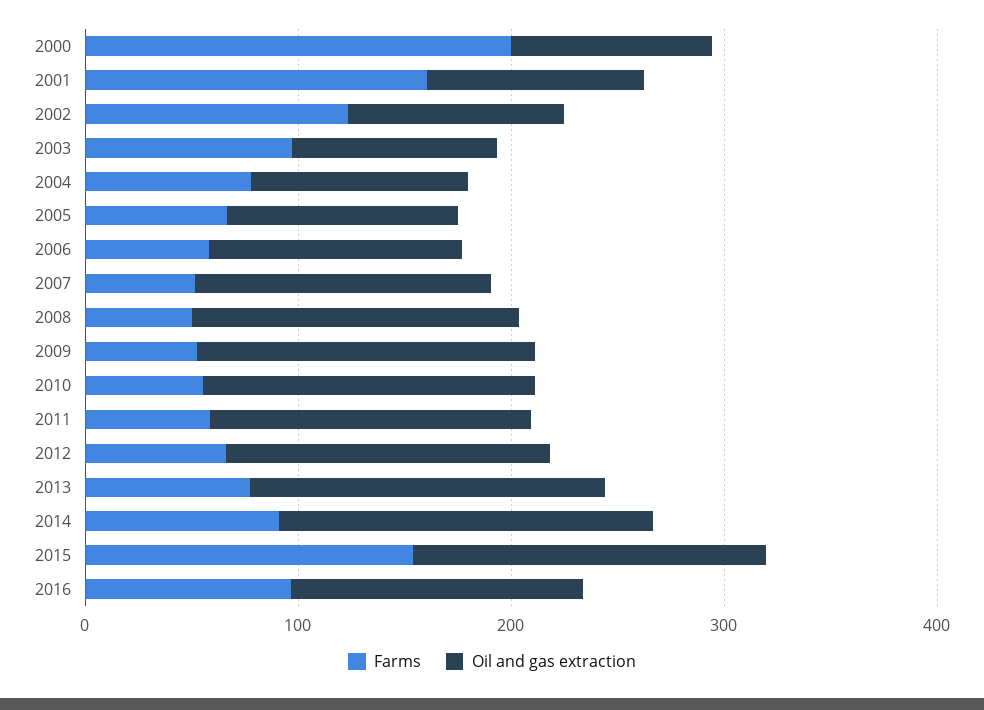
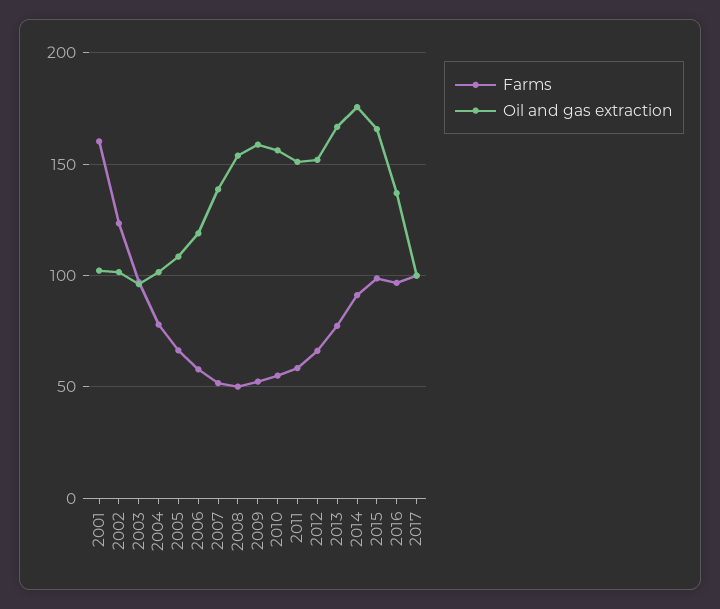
Farms, 2000: 200 -> none
Oil and gas extraction, 2000: 100 -> none
Farms, 2015: 160 -> 100
Farms, 2017: none -> 100
Oil and gas extraction, 2017: none -> 100

